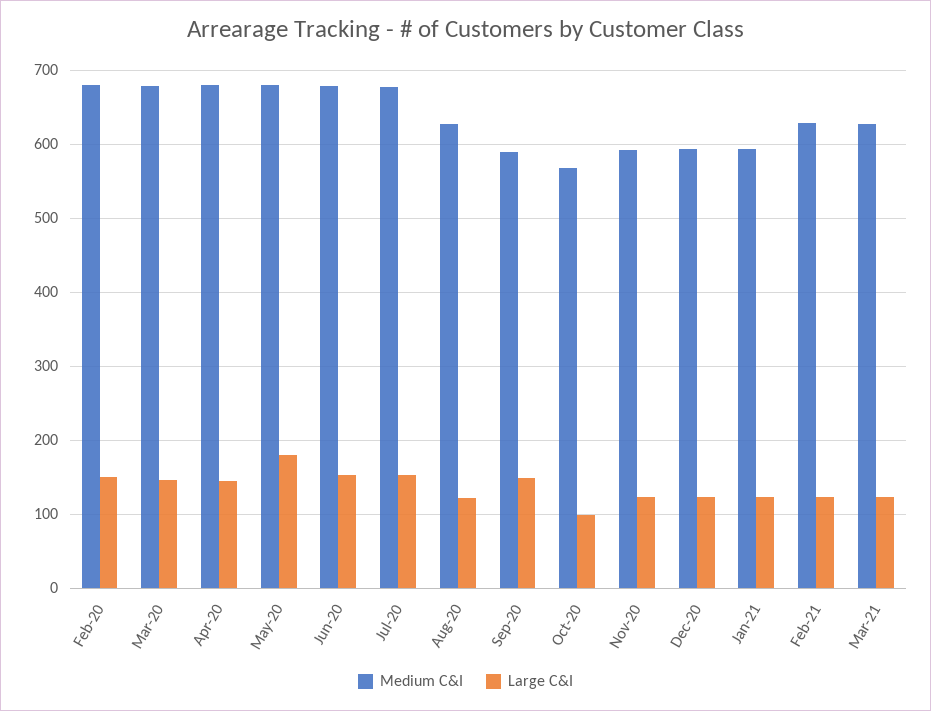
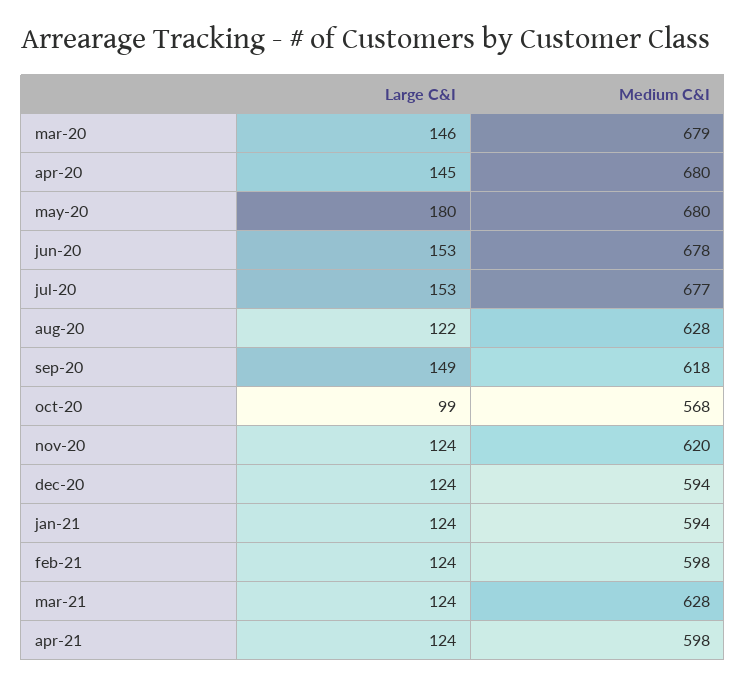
Medium C&I, Feb-20: 680 -> none
Large C&I, Feb-20: 150 -> none
Medium C&I, Sep-20: 590 -> 618
Medium C&I, Nov-20: 590 -> 620
Medium C&I, Feb-21: 630 -> 598
Large C&I, apr-21: none -> 124
Medium C&I, apr-21: none -> 598

